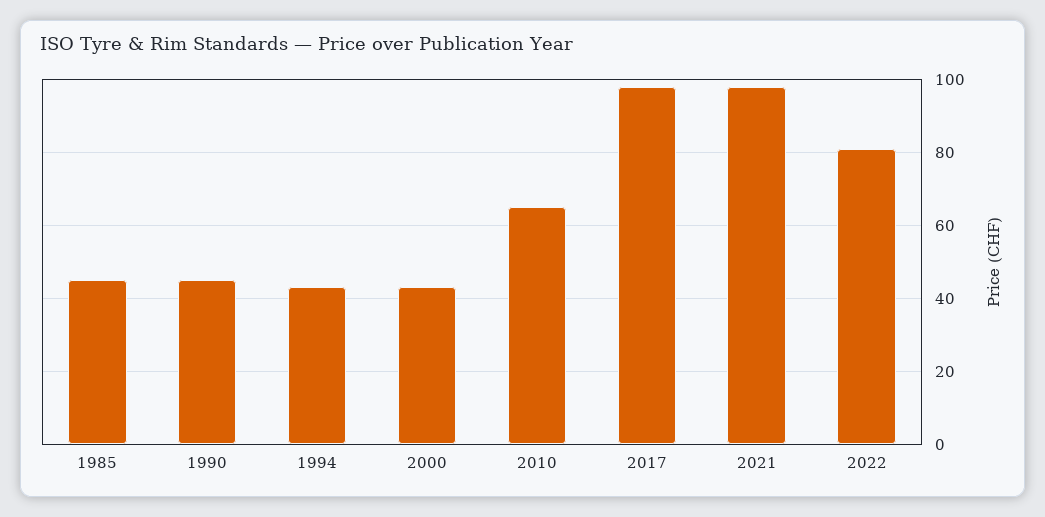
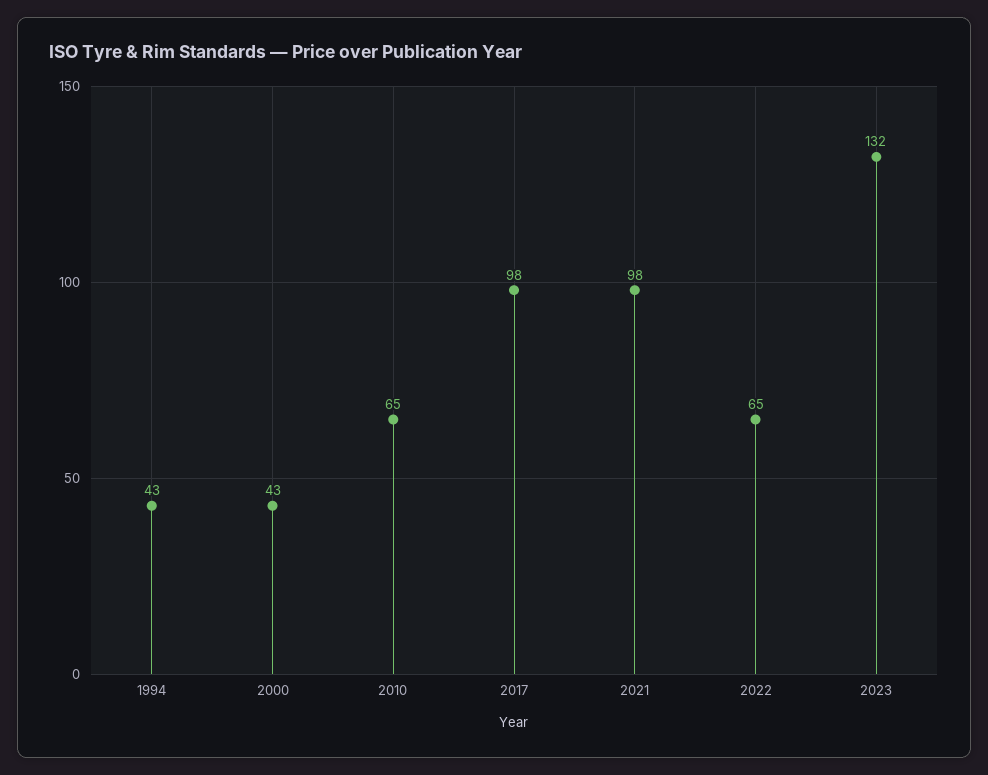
1985: 45 -> none
1990: 45 -> none
2022: 80 -> 65
2023: none -> 132

